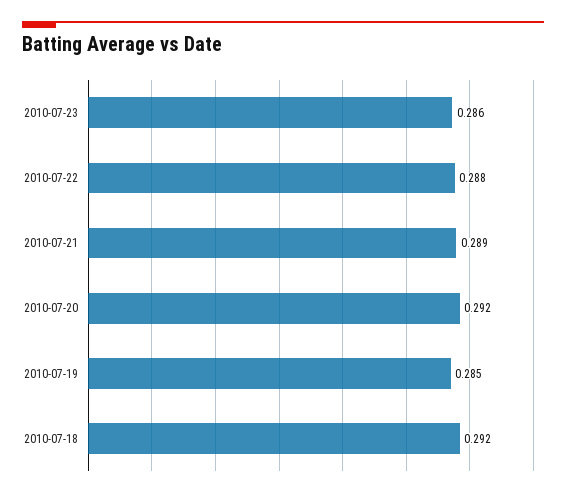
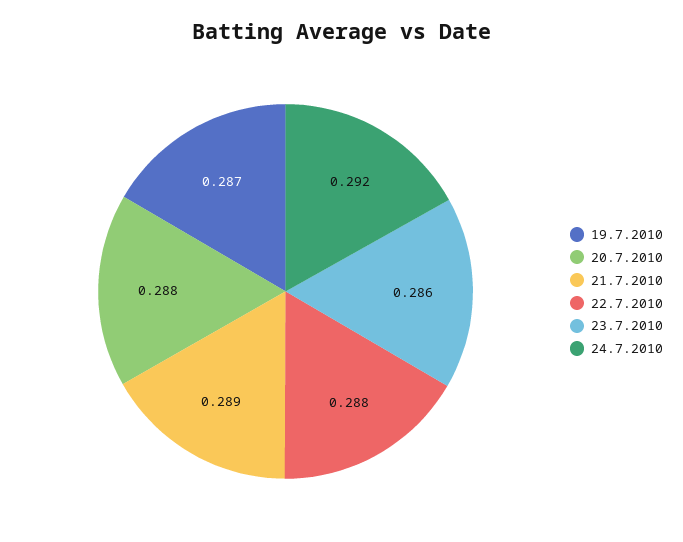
2010-07-20: 0.292 -> 0.288
2010-07-19: 0.285 -> 0.287
2010-07-18: 0.292 -> none
24.7.2010: none -> 0.292

